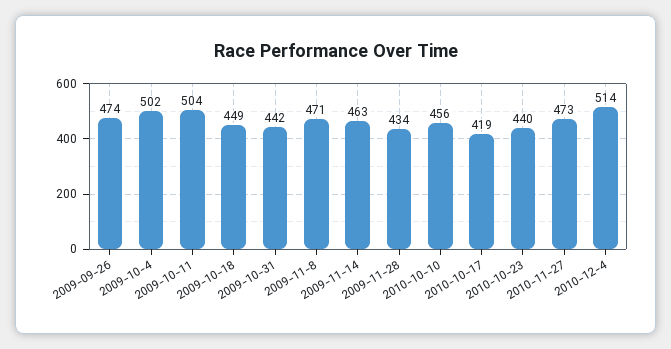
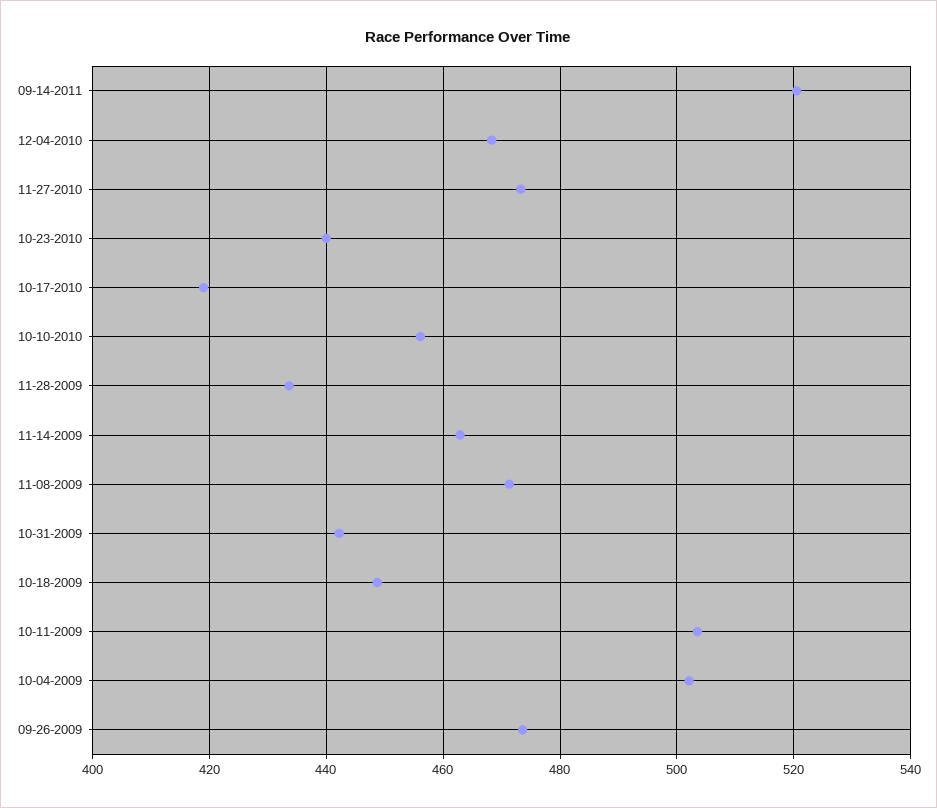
2010-12-4: 514 -> 468
09-14-2011: none -> 520

